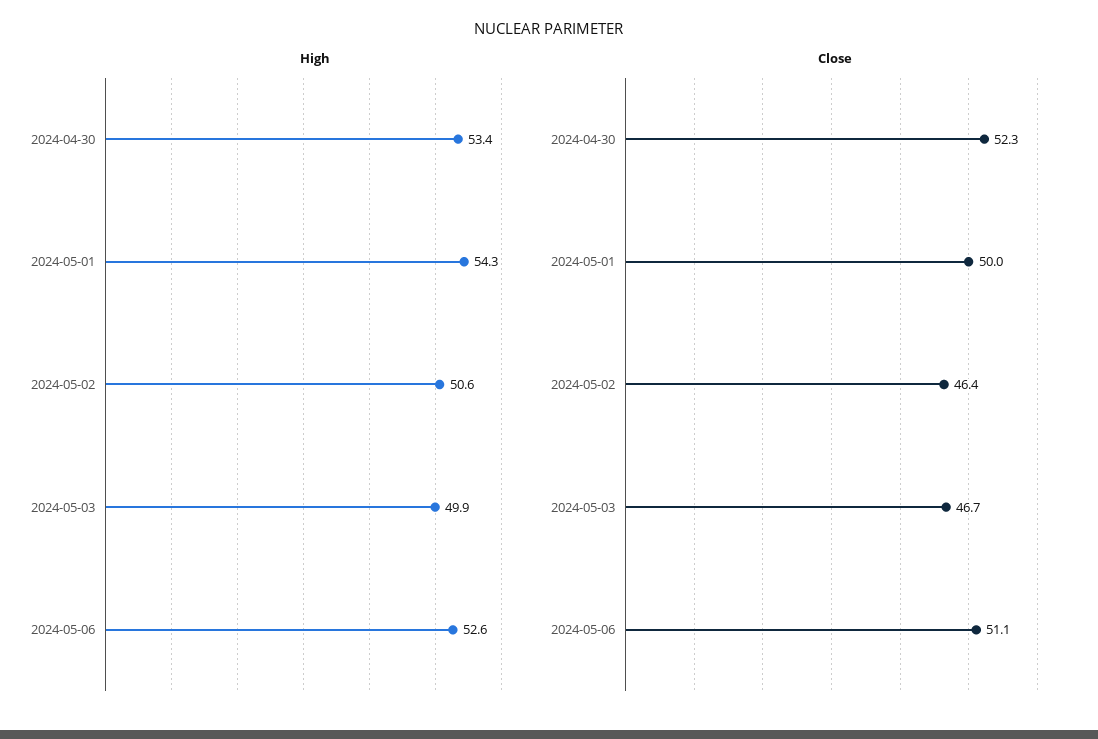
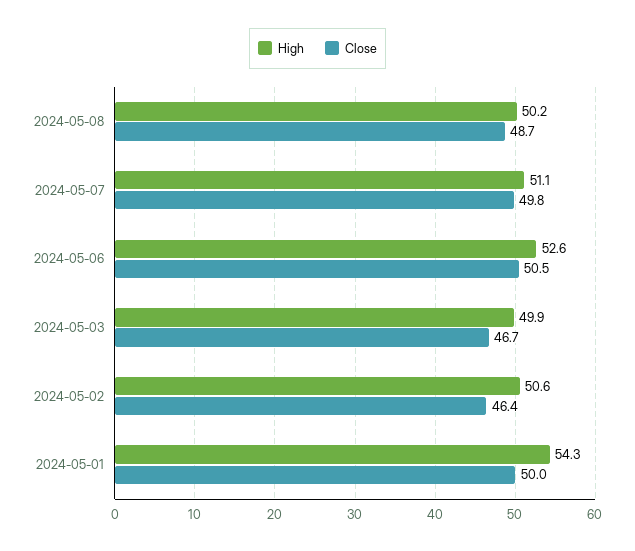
High, 2024-04-30: 53.4 -> none
Close, 2024-04-30: 52.3 -> none
Close, 2024-05-06: 51.1 -> 50.5
High, 2024-05-08: none -> 50.2
Close, 2024-05-08: none -> 48.7
High, 2024-05-07: none -> 51.1
Close, 2024-05-07: none -> 49.8

